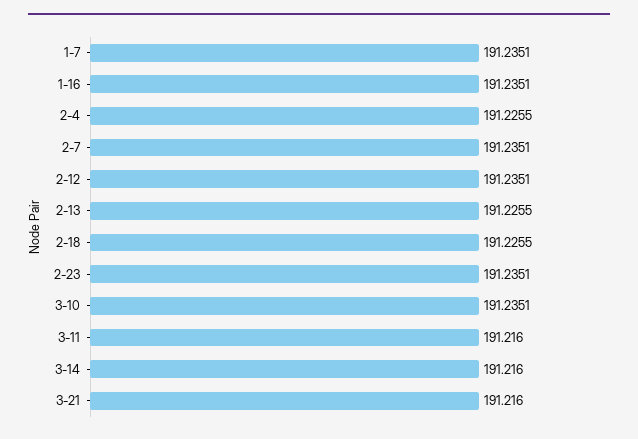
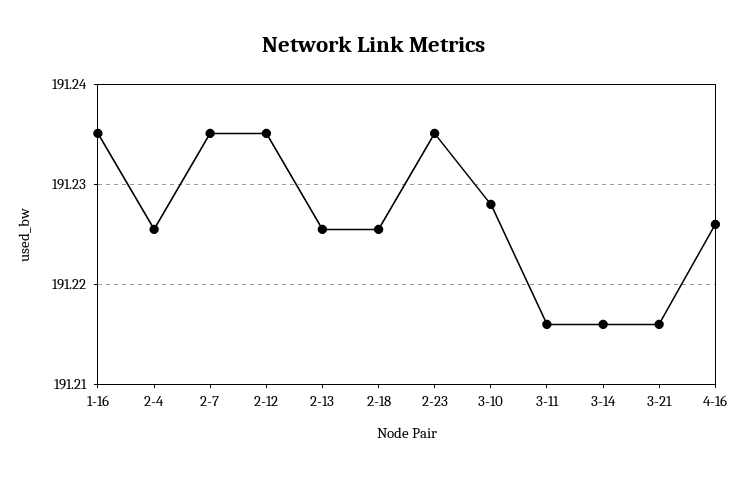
1-7: 191.2351 -> none
3-10: 191.2351 -> 191.228
4-16: none -> 191.226

